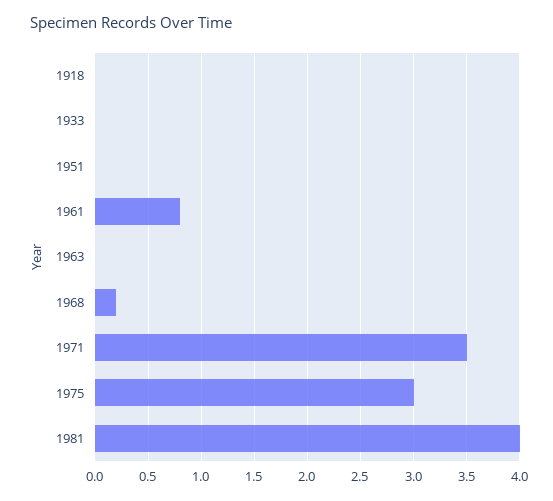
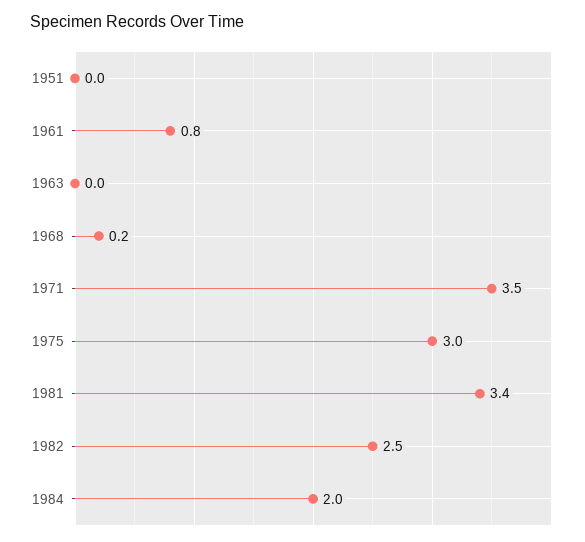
1918: 0 -> none
1933: 0 -> none
1981: 4 -> 3.4
1982: none -> 2.5
1984: none -> 2

